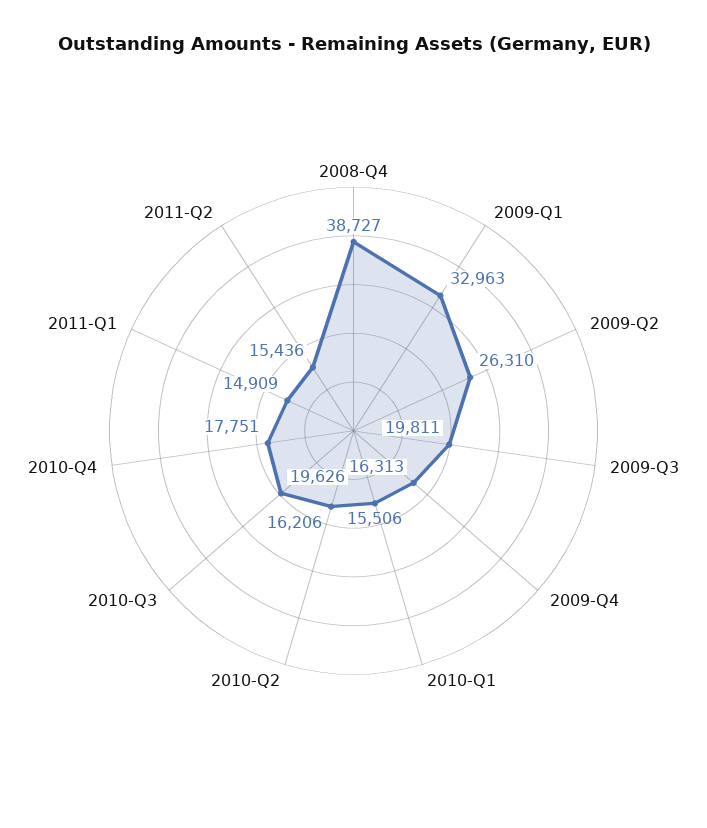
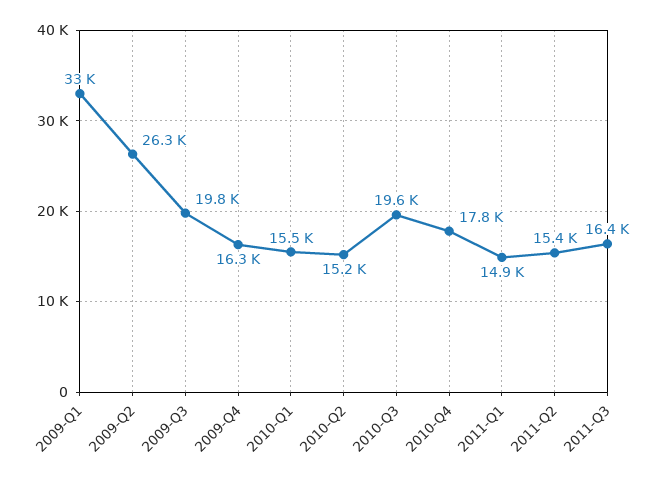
2008-Q4: 38727 -> none
2010-Q2: 16206 -> 15200
2011-Q3: none -> 16400

